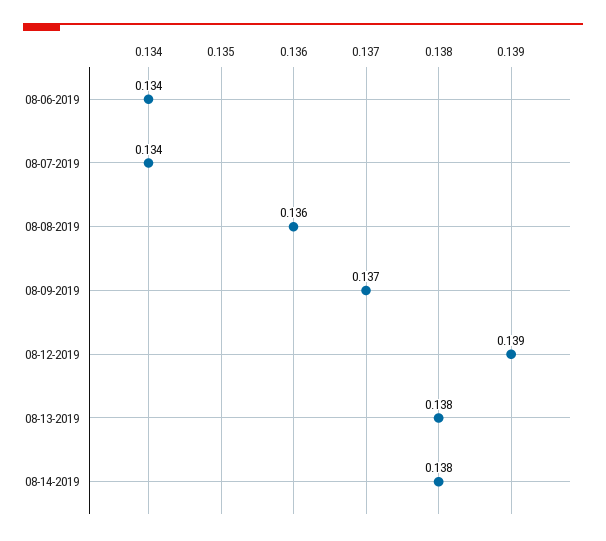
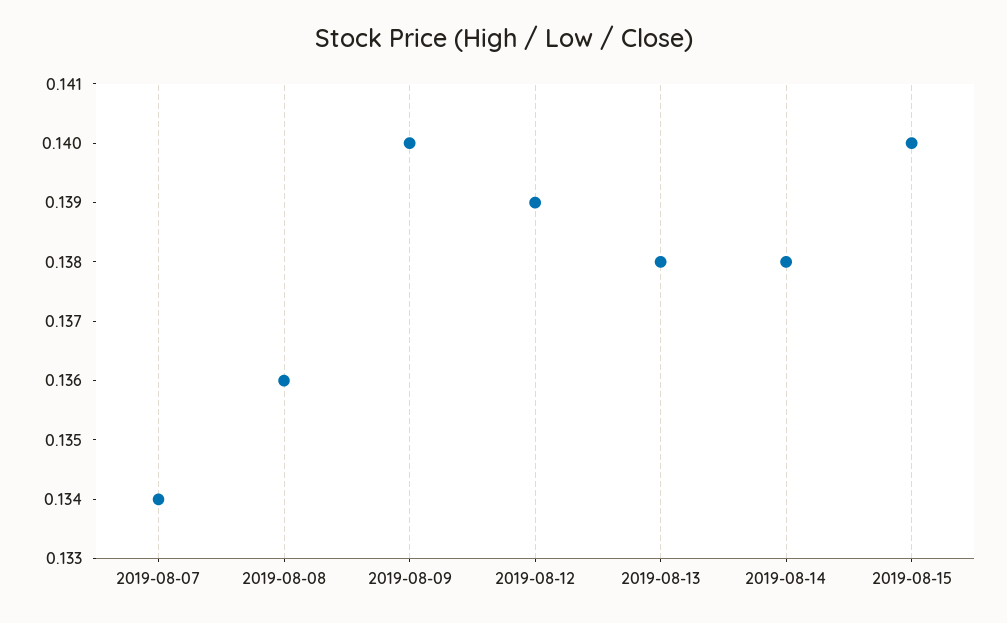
08-06-2019: 0.134 -> none
08-09-2019: 0.137 -> 0.14
2019-08-15: none -> 0.14

